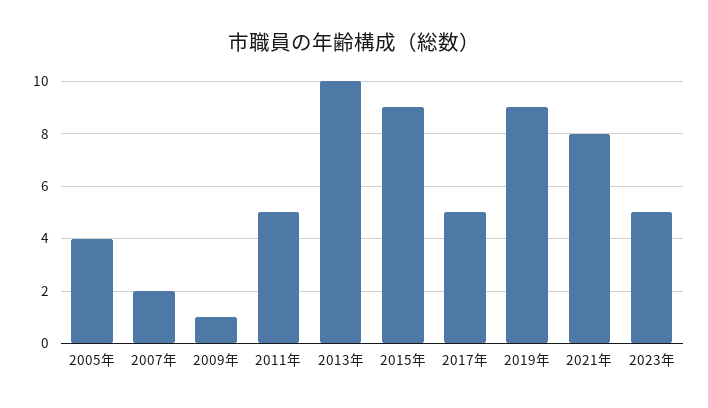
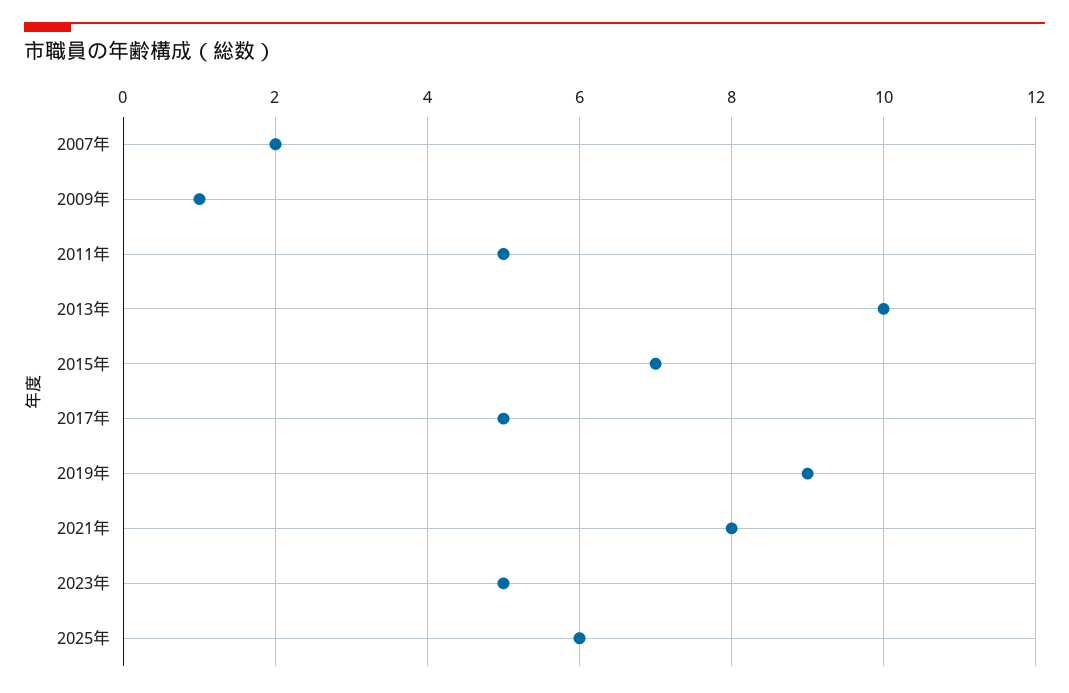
2005年: 4 -> none
2015年: 9 -> 7
2025年: none -> 6

